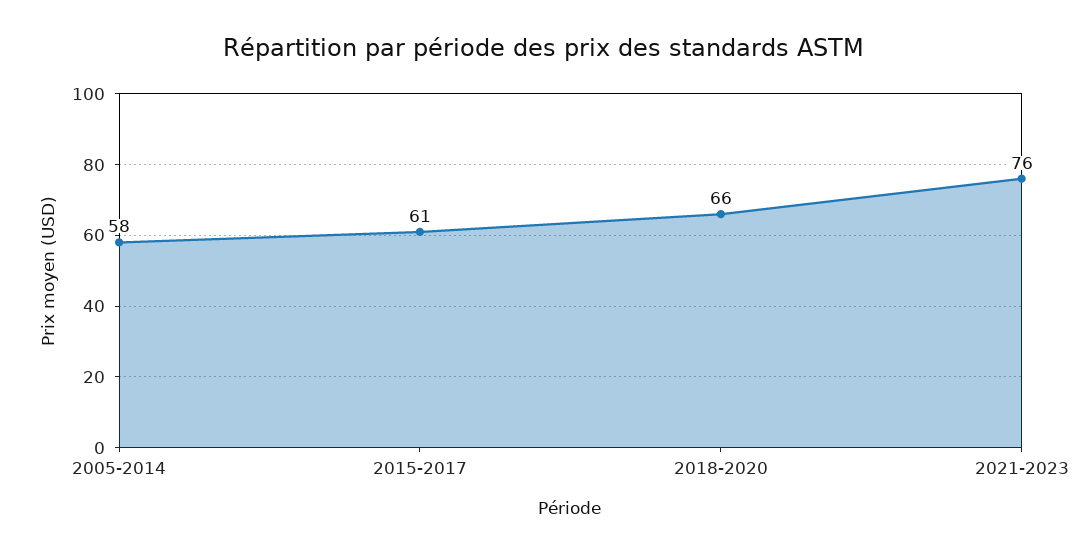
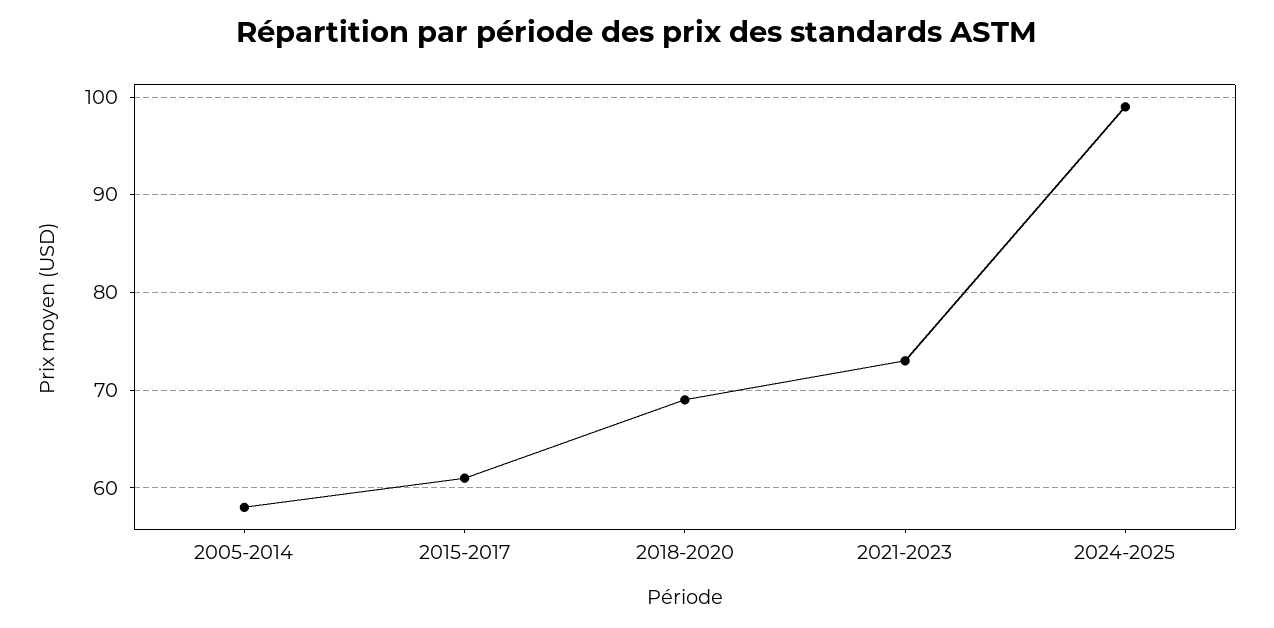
2018-2020: 66 -> 69
2021-2023: 76 -> 73
2024-2025: none -> 99

